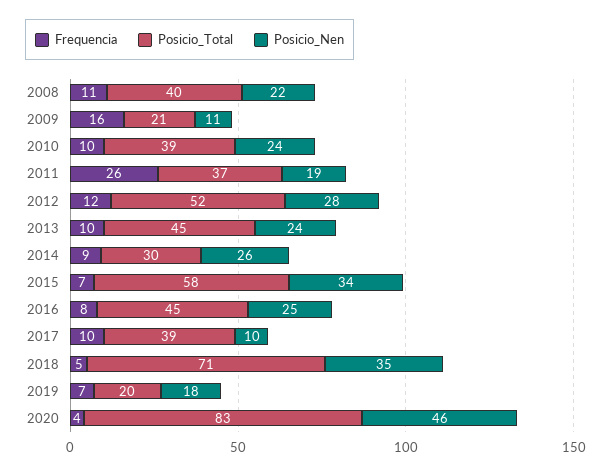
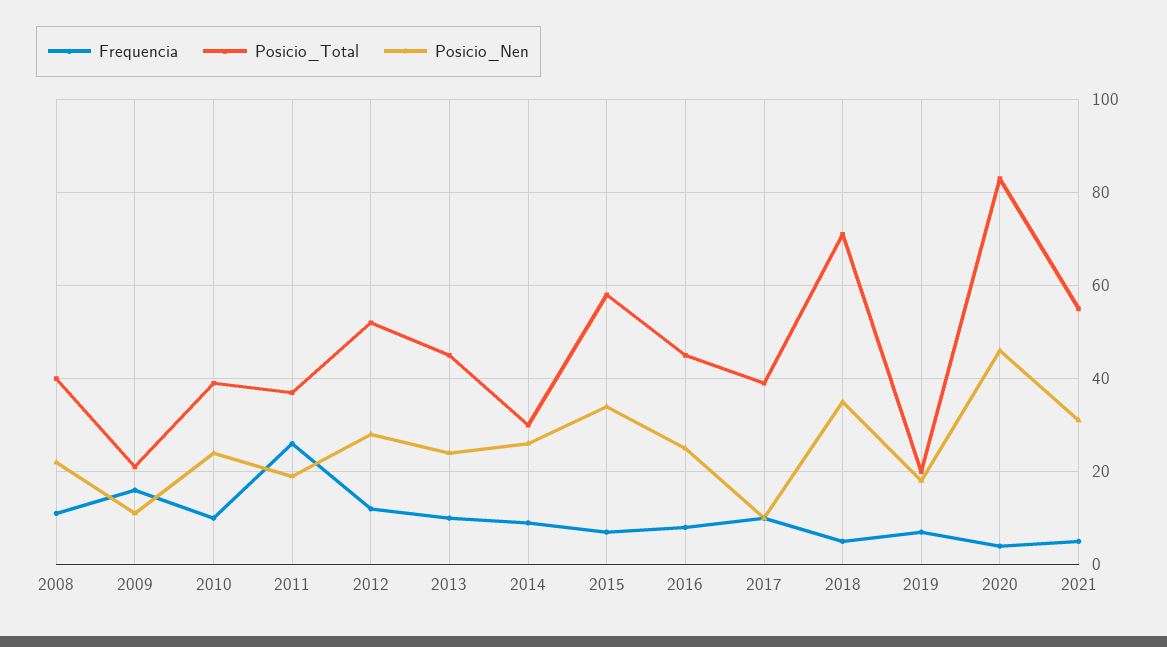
Frequencia, 2021: none -> 5
Posicio_Total, 2021: none -> 55
Posicio_Nen, 2021: none -> 30

